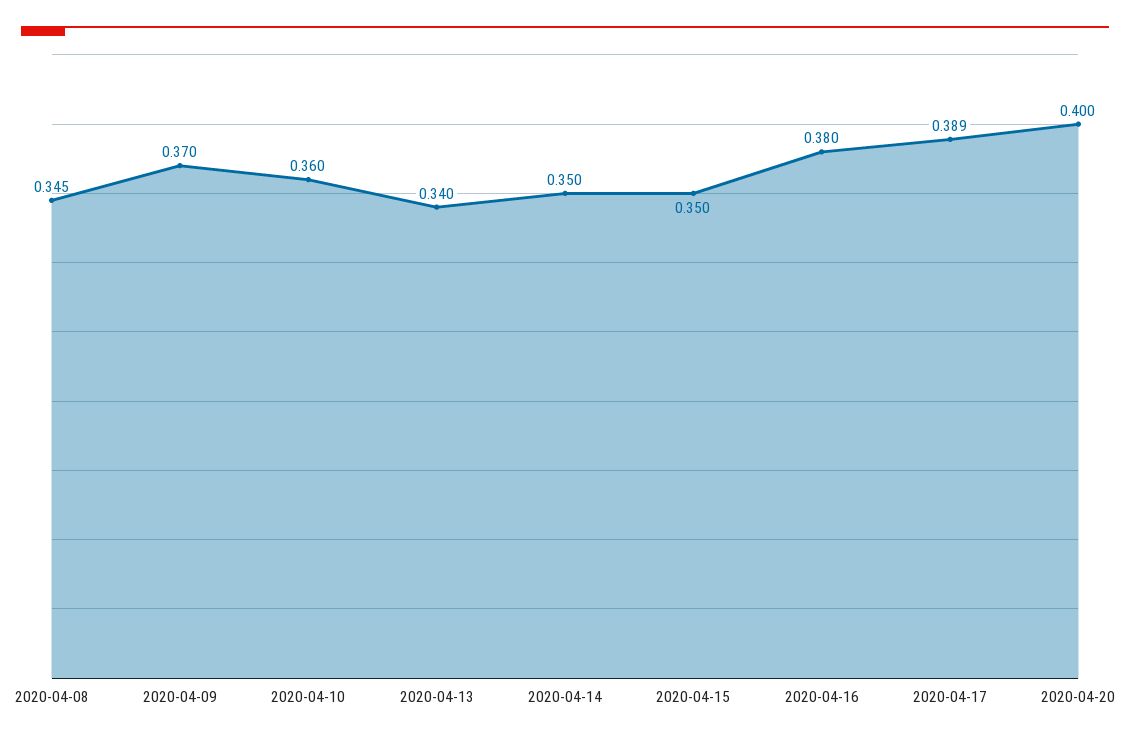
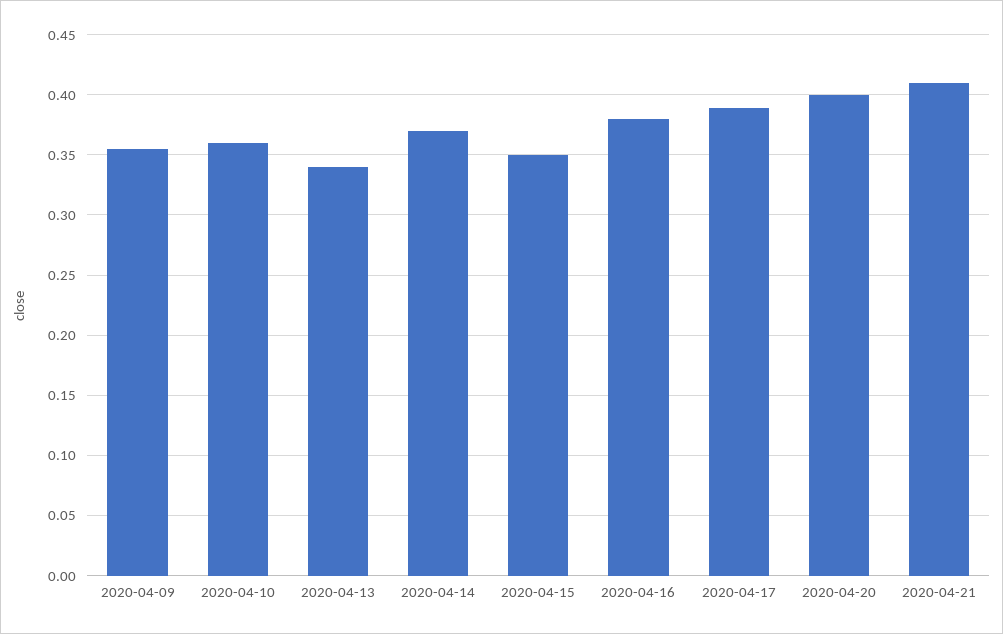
2020-04-08: 0.345 -> none
2020-04-09: 0.37 -> 0.355
2020-04-14: 0.35 -> 0.37
2020-04-21: none -> 0.41

